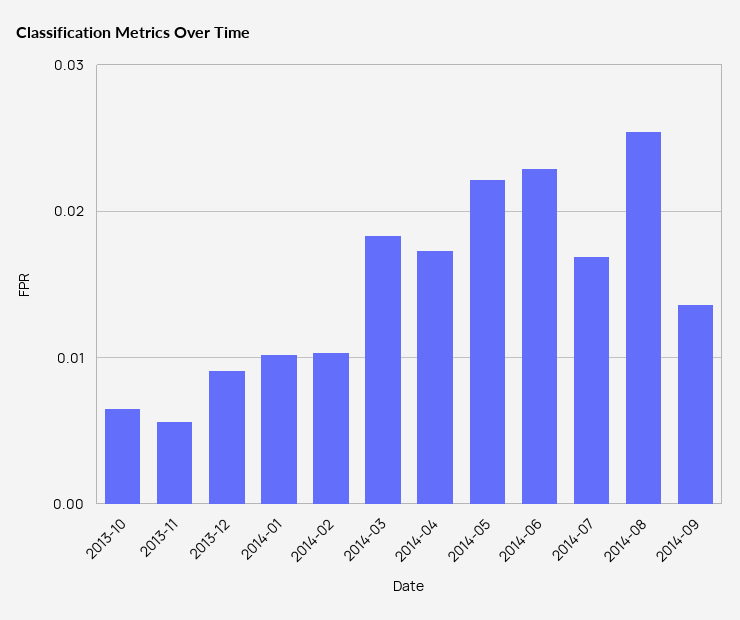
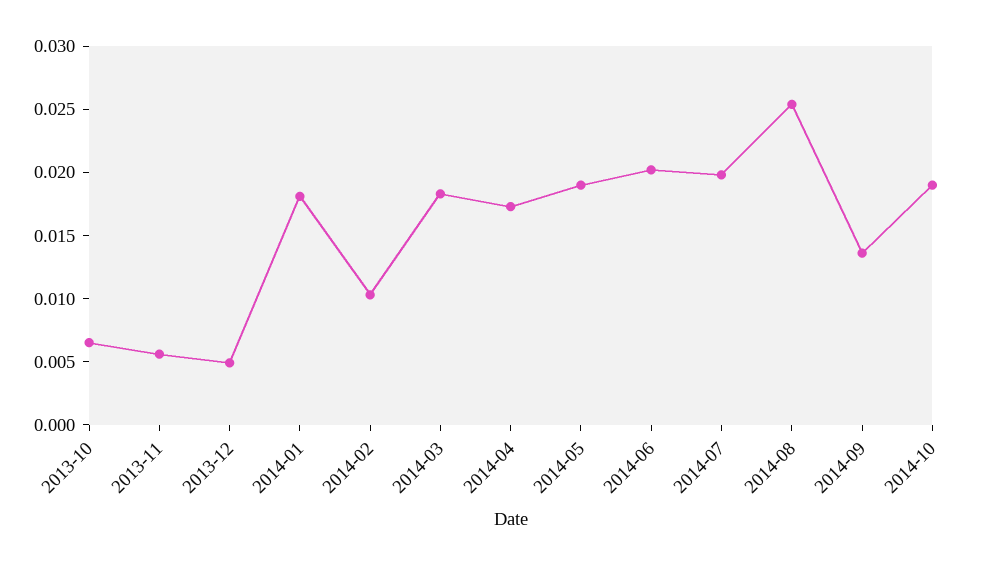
2013-12: 0.009 -> 0.005
2014-01: 0.01 -> 0.018
2014-05: 0.022 -> 0.019
2014-06: 0.023 -> 0.02
2014-07: 0.017 -> 0.02
2014-10: none -> 0.019

